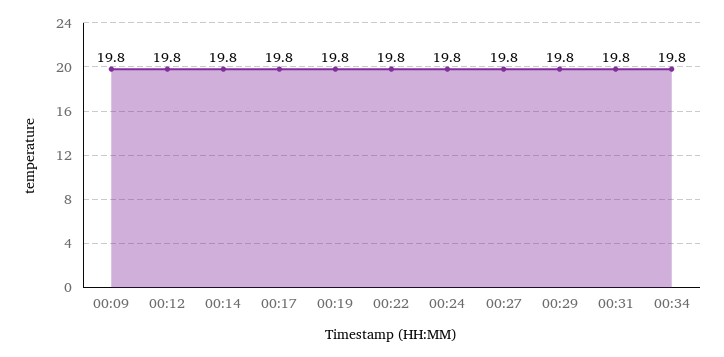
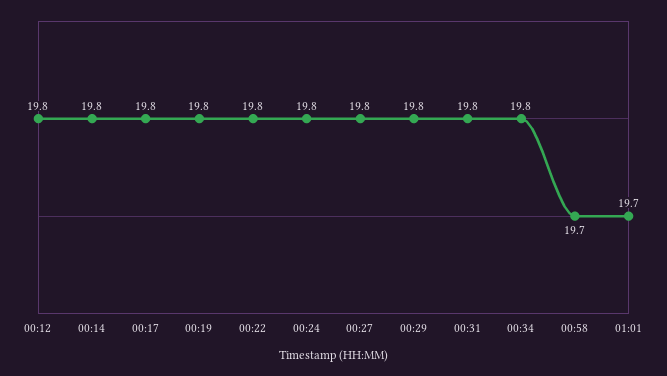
00:09: 19.8 -> none
00:58: none -> 19.7
01:01: none -> 19.7

